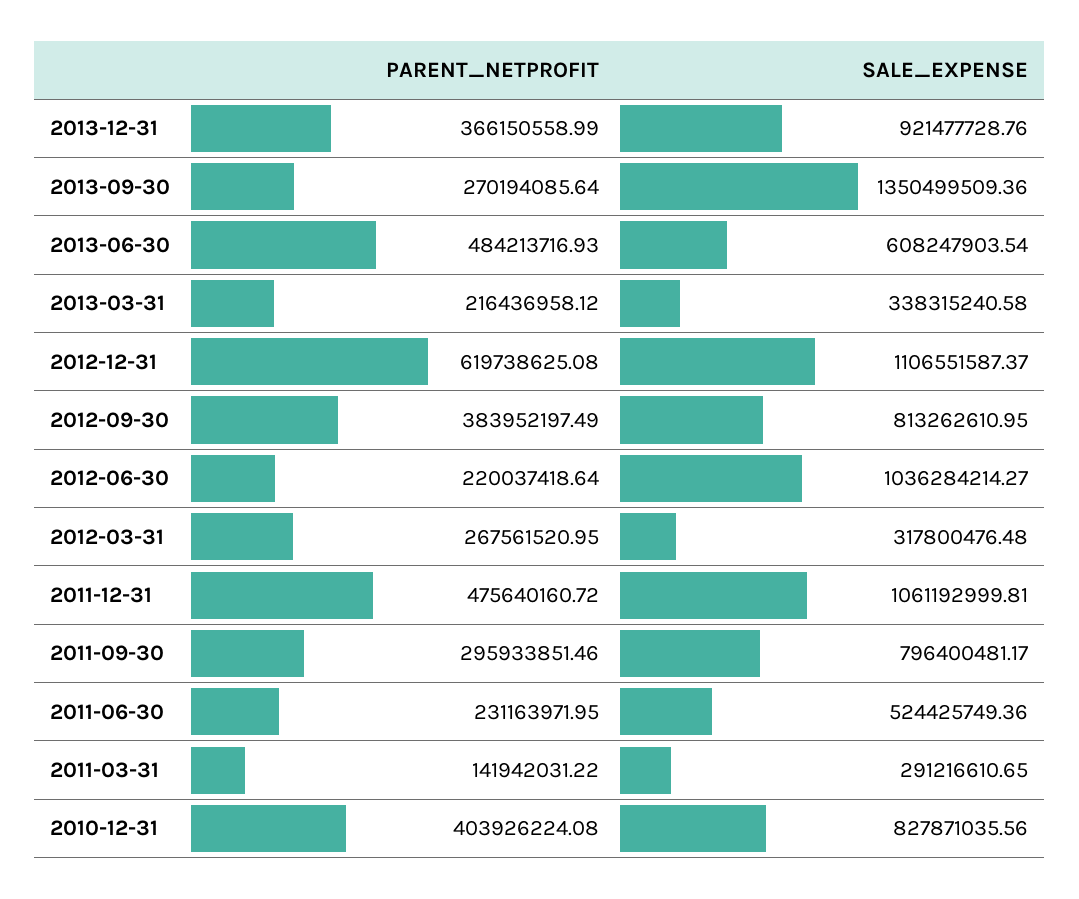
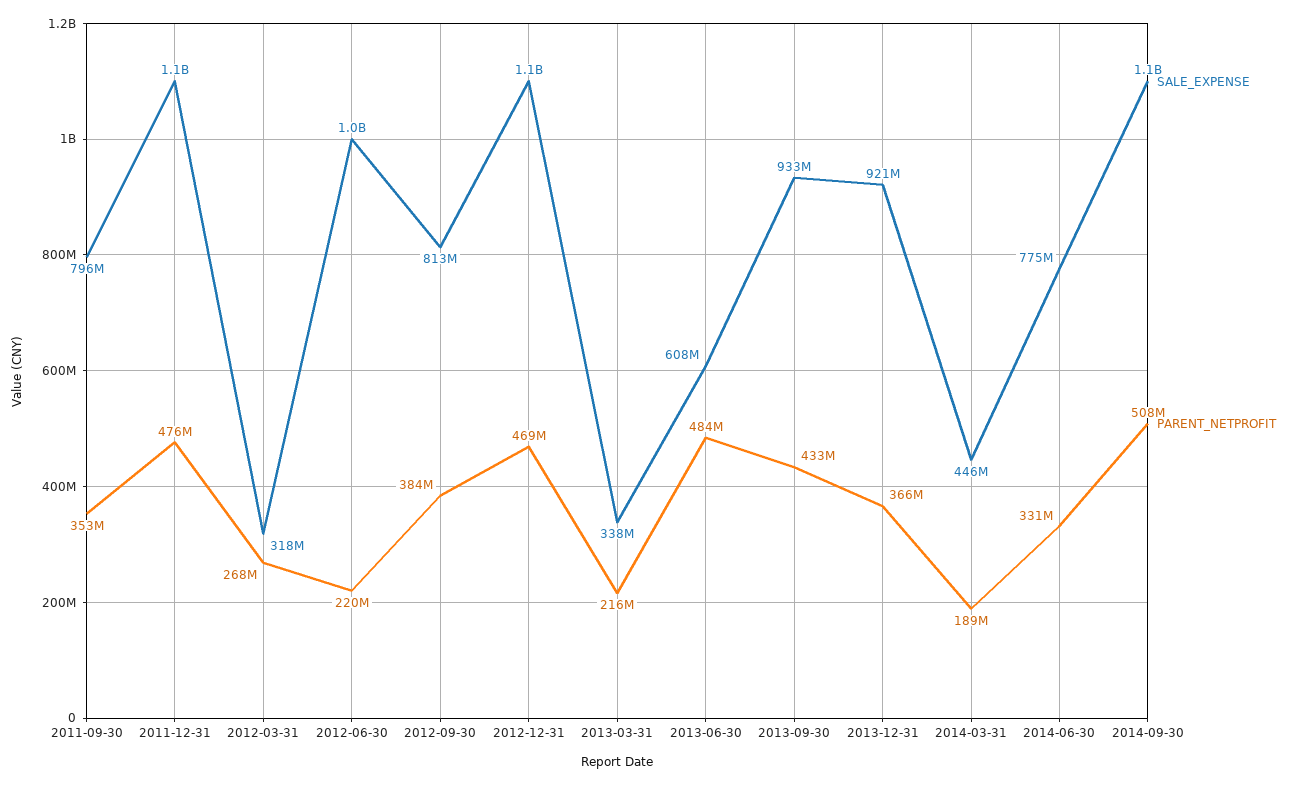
PARENT_NETPROFIT, 2013-09-30: 270194085.64 -> 433000000
SALE_EXPENSE, 2013-09-30: 1350499509.36 -> 933000000
PARENT_NETPROFIT, 2012-12-31: 619738625.08 -> 469000000
PARENT_NETPROFIT, 2011-09-30: 295933851.46 -> 353000000
PARENT_NETPROFIT, 2011-06-30: 231163971.95 -> none
SALE_EXPENSE, 2011-06-30: 524425749.36 -> none
PARENT_NETPROFIT, 2011-03-31: 141942031.22 -> none
SALE_EXPENSE, 2011-03-31: 291216610.65 -> none
PARENT_NETPROFIT, 2010-12-31: 403926224.08 -> none
SALE_EXPENSE, 2010-12-31: 827871035.56 -> none
SALE_EXPENSE, 2014-03-31: none -> 446000000
PARENT_NETPROFIT, 2014-03-31: none -> 189000000
SALE_EXPENSE, 2014-06-30: none -> 775000000
PARENT_NETPROFIT, 2014-06-30: none -> 331000000
SALE_EXPENSE, 2014-09-30: none -> 1100000000
PARENT_NETPROFIT, 2014-09-30: none -> 508000000

